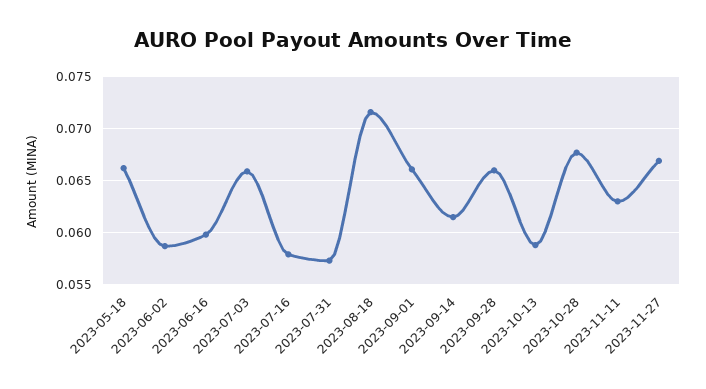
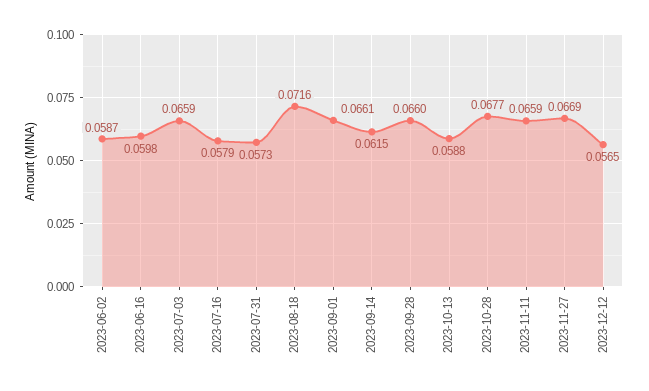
2023-05-18: 0.066 -> none
2023-11-11: 0.063 -> 0.0659
2023-12-12: none -> 0.0565

